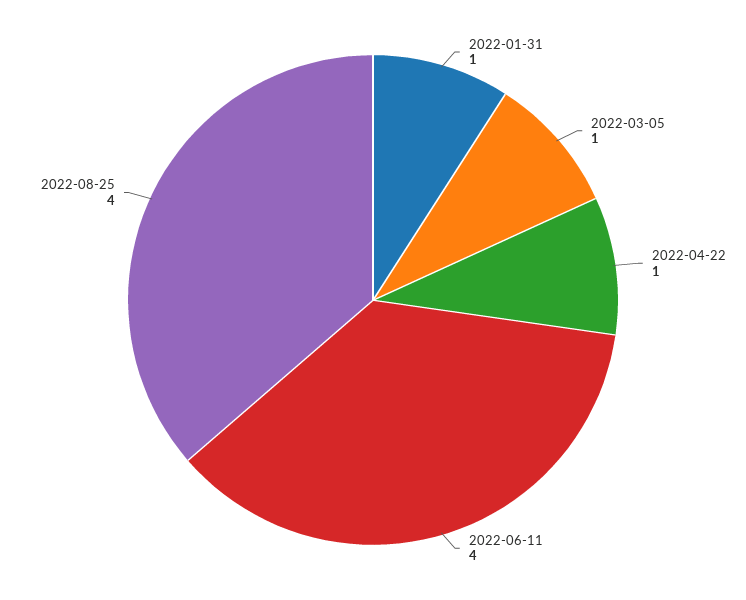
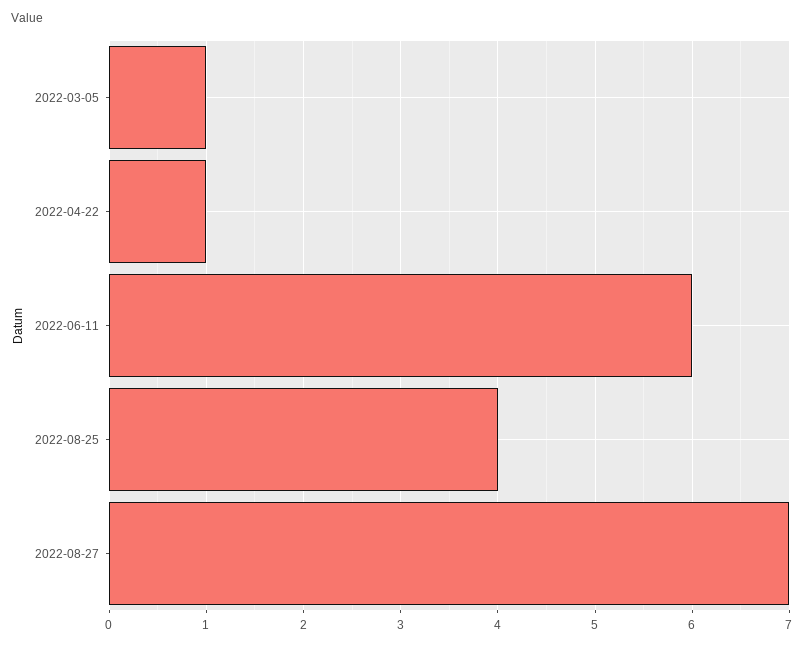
2022-01-31: 1 -> none
2022-06-11: 4 -> 6
2022-08-27: none -> 7

